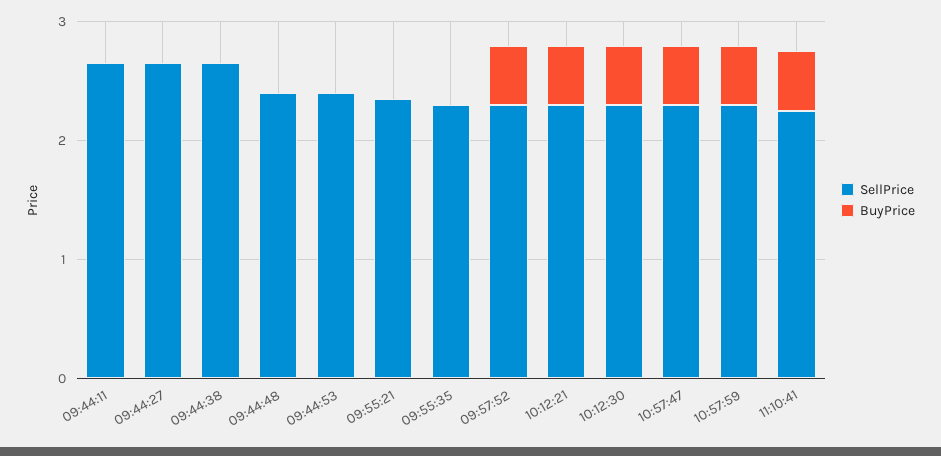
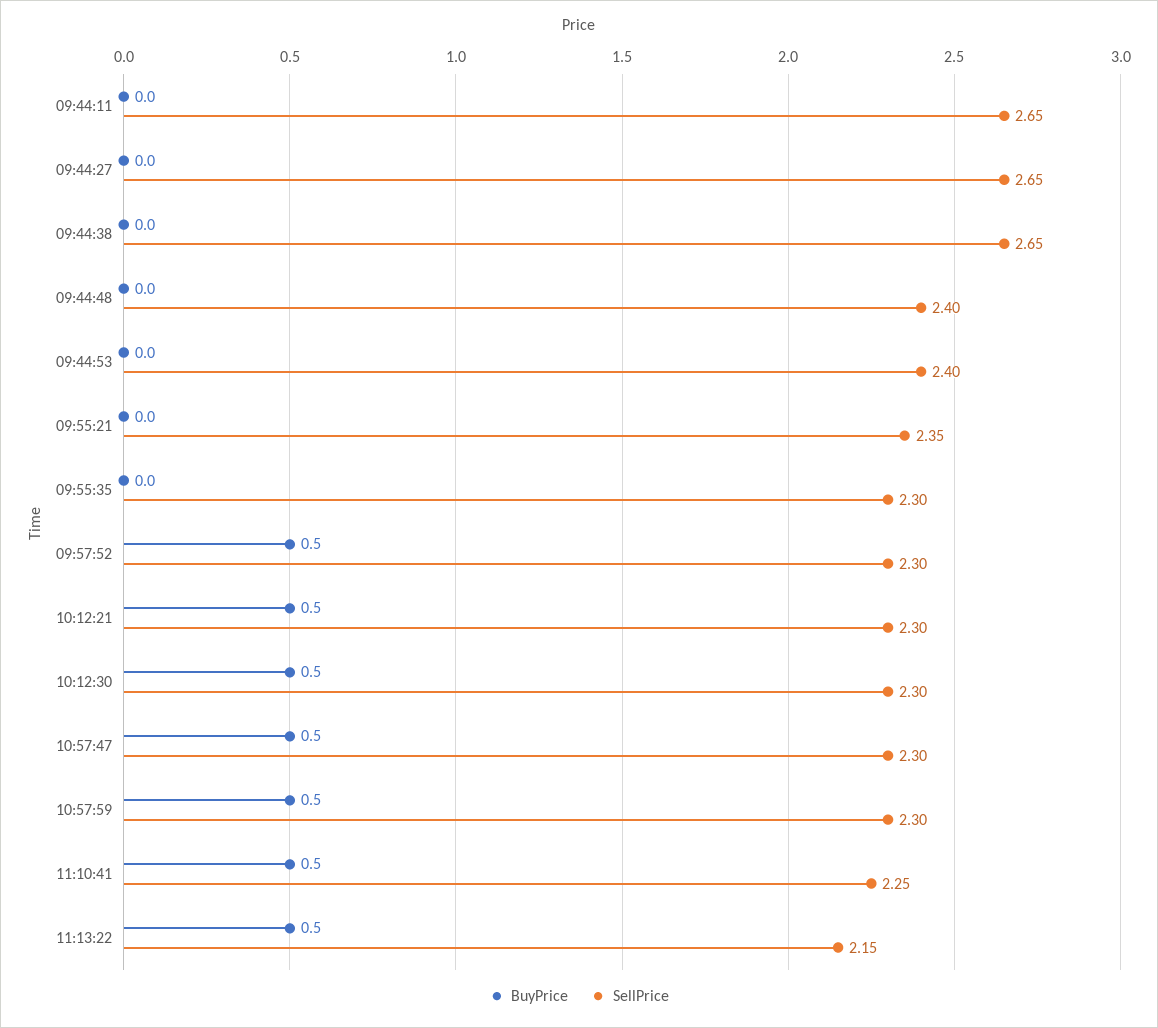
BuyPrice, 11:13:22: none -> 0.5
SellPrice, 11:13:22: none -> 2.15

